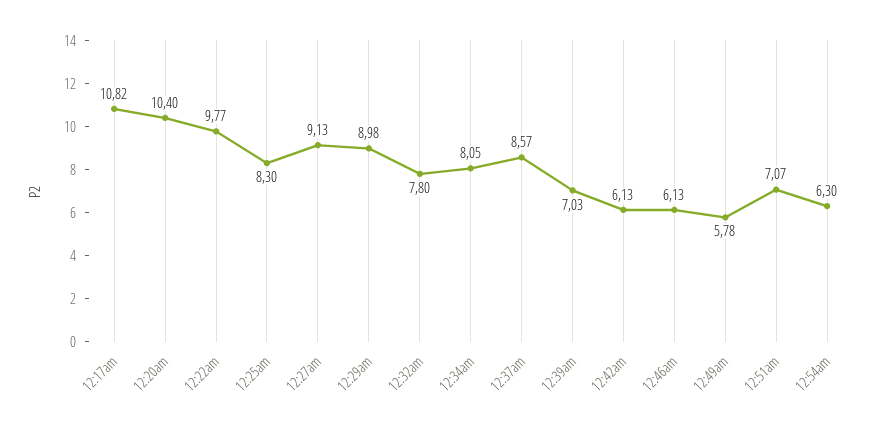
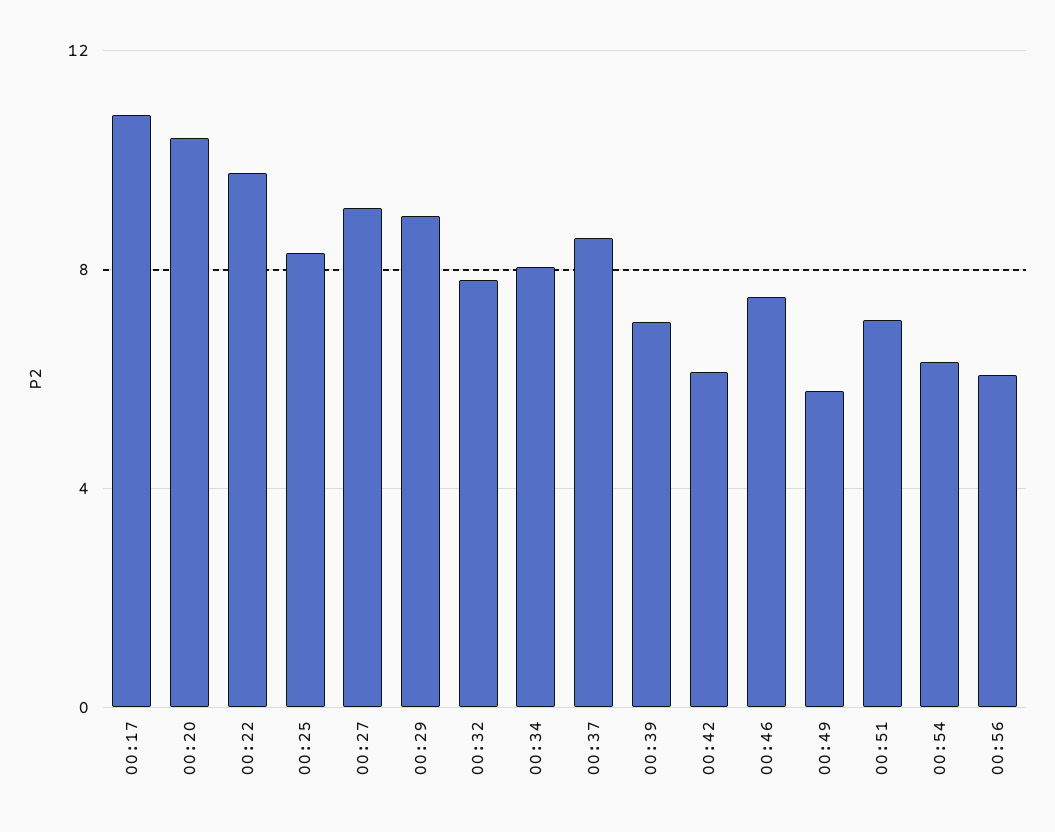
12:46am: 6.13 -> 7.5
00:56: none -> 6

